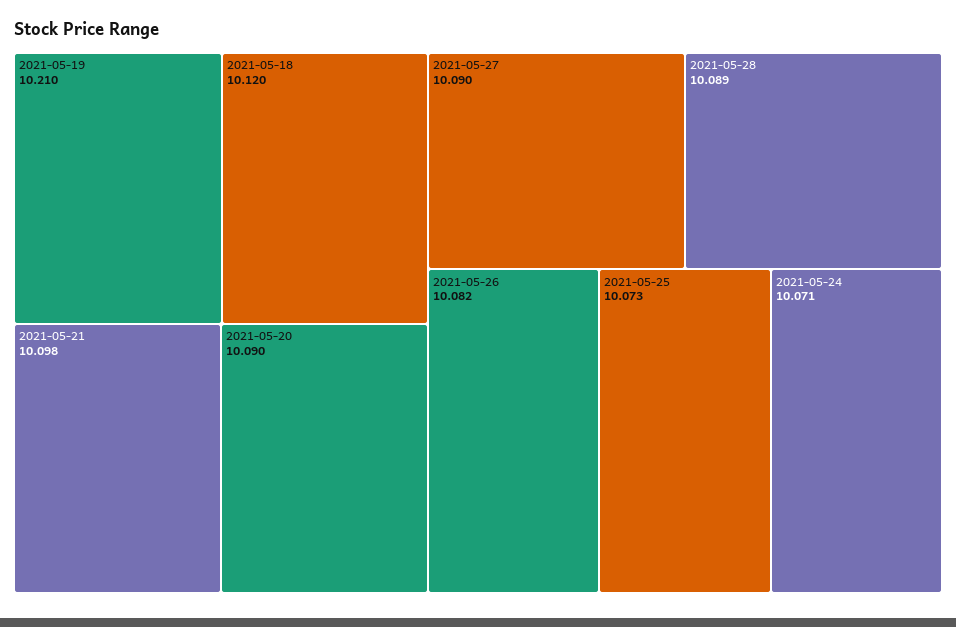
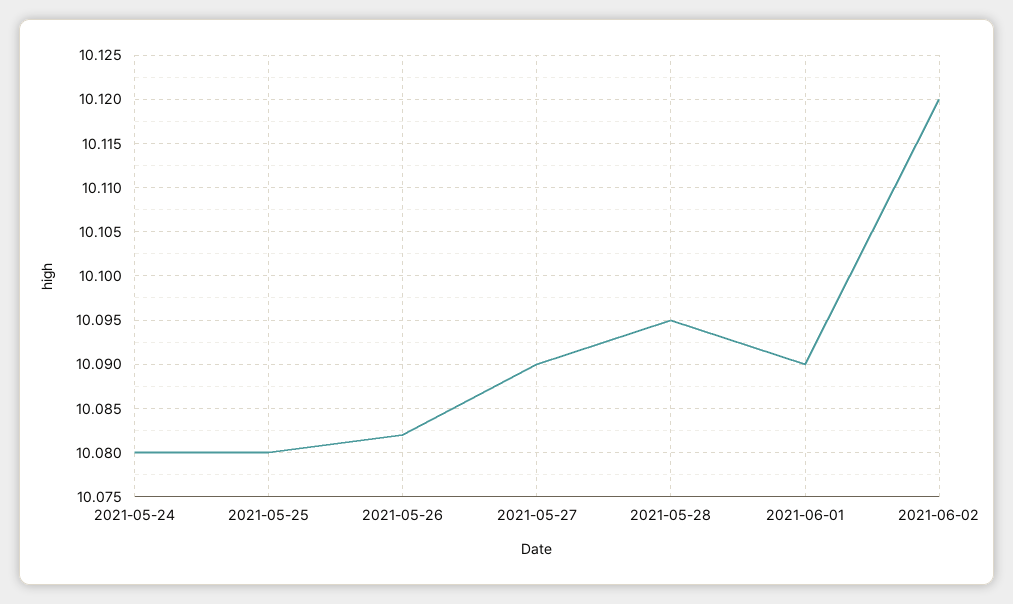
2021-05-19: 10.21 -> none
2021-05-18: 10.12 -> none
2021-05-21: 10.098 -> none
2021-05-20: 10.09 -> none
2021-05-28: 10.089 -> 10.095
2021-05-25: 10.073 -> 10.08
2021-05-24: 10.071 -> 10.08
2021-06-01: none -> 10.09
2021-06-02: none -> 10.12

